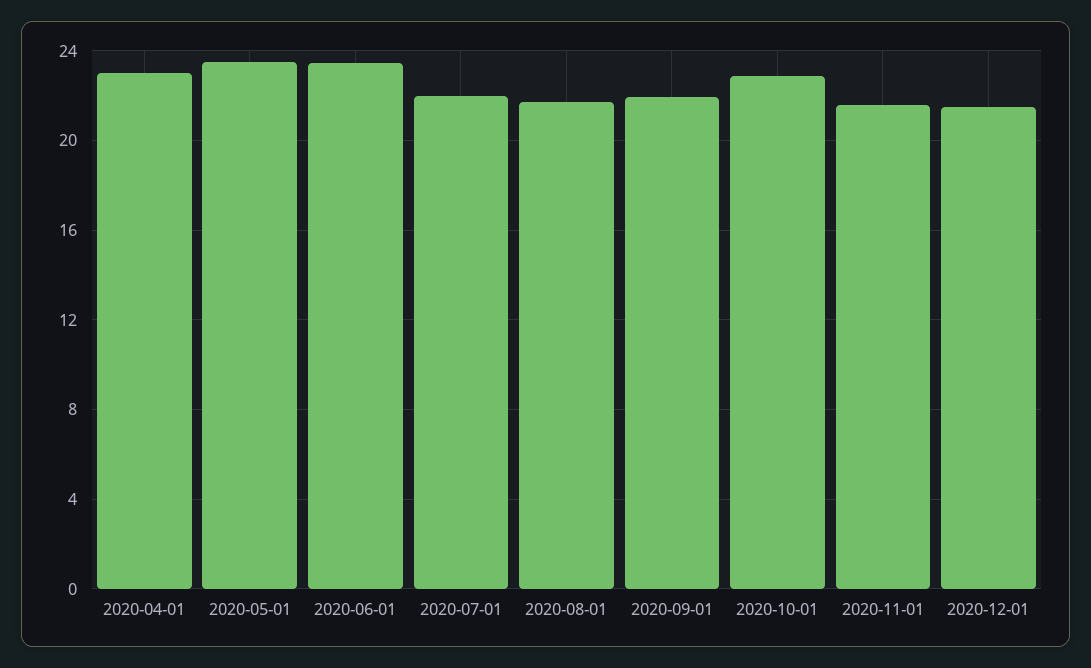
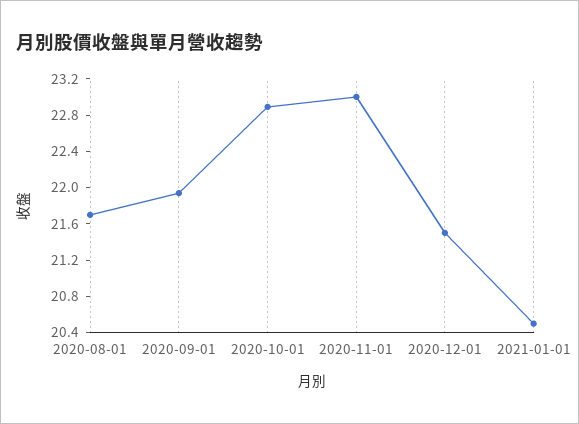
2020-04-01: 23 -> none
2020-05-01: 23.5 -> none
2020-06-01: 23.5 -> none
2020-07-01: 22 -> none
2020-11-01: 21.5 -> 23
2021-01-01: none -> 20.5

